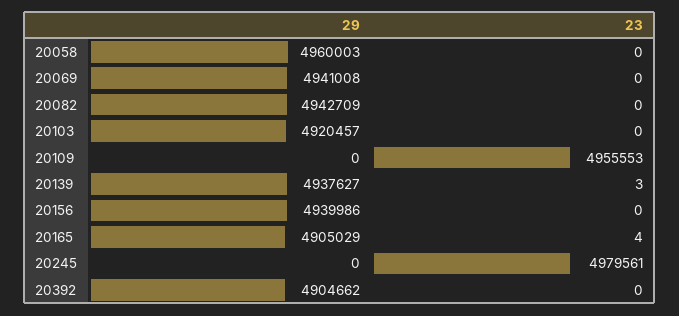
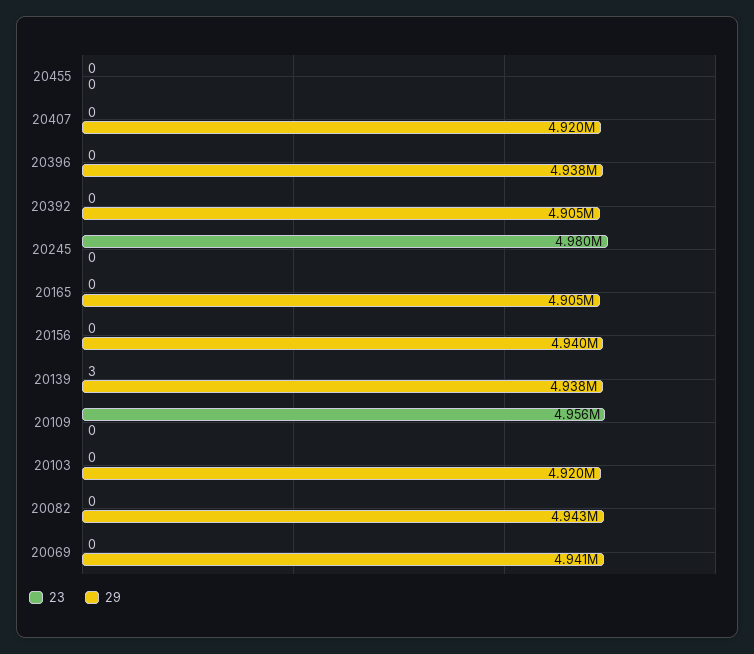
29, 20058: 4960003 -> none
23, 20058: 0 -> none
23, 20165: 4 -> 0
23, 20455: none -> 0
29, 20455: none -> 0
23, 20407: none -> 0
29, 20407: none -> 4920000
23, 20396: none -> 0
29, 20396: none -> 4938000

